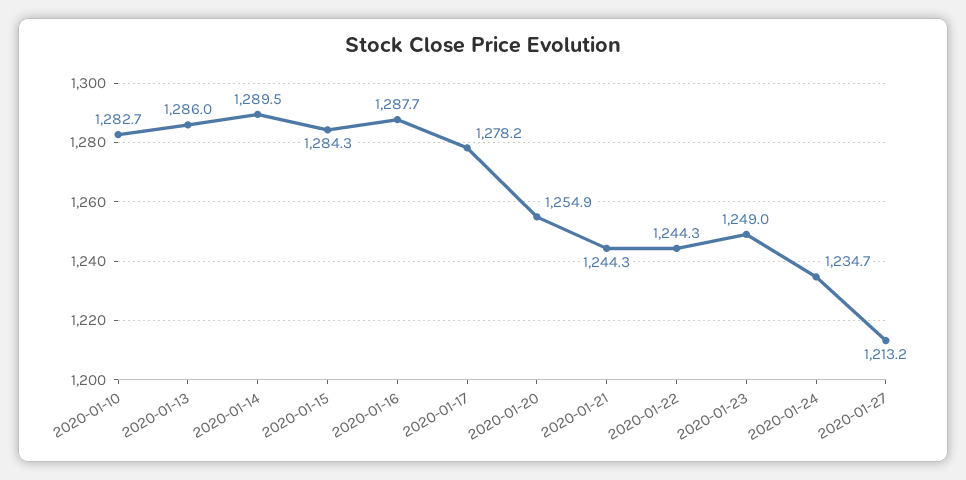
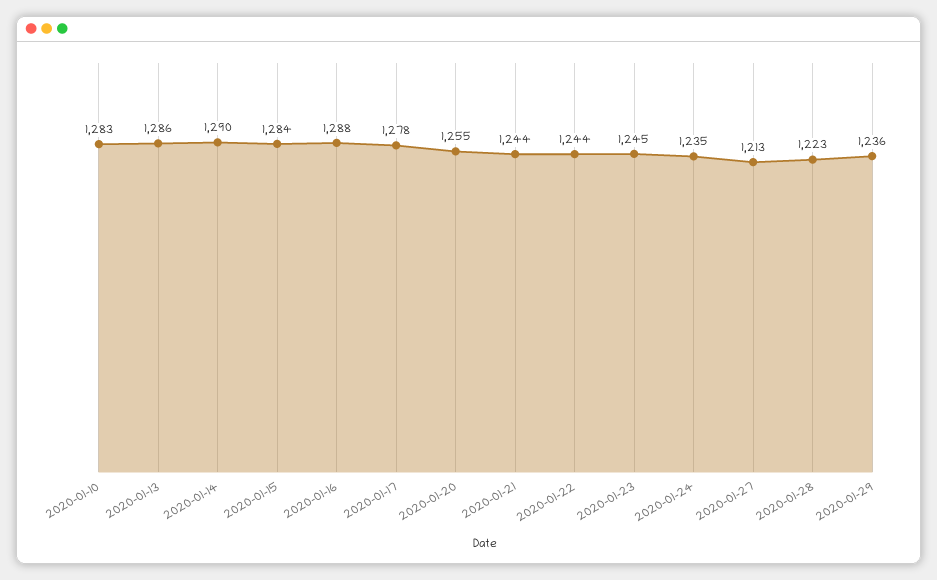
2020-01-23: 1249 -> 1245
2020-01-28: none -> 1223
2020-01-29: none -> 1236

